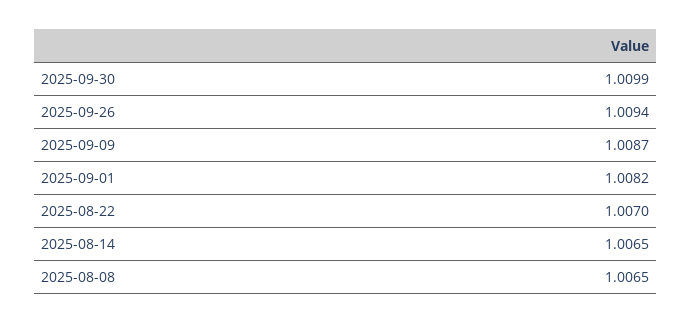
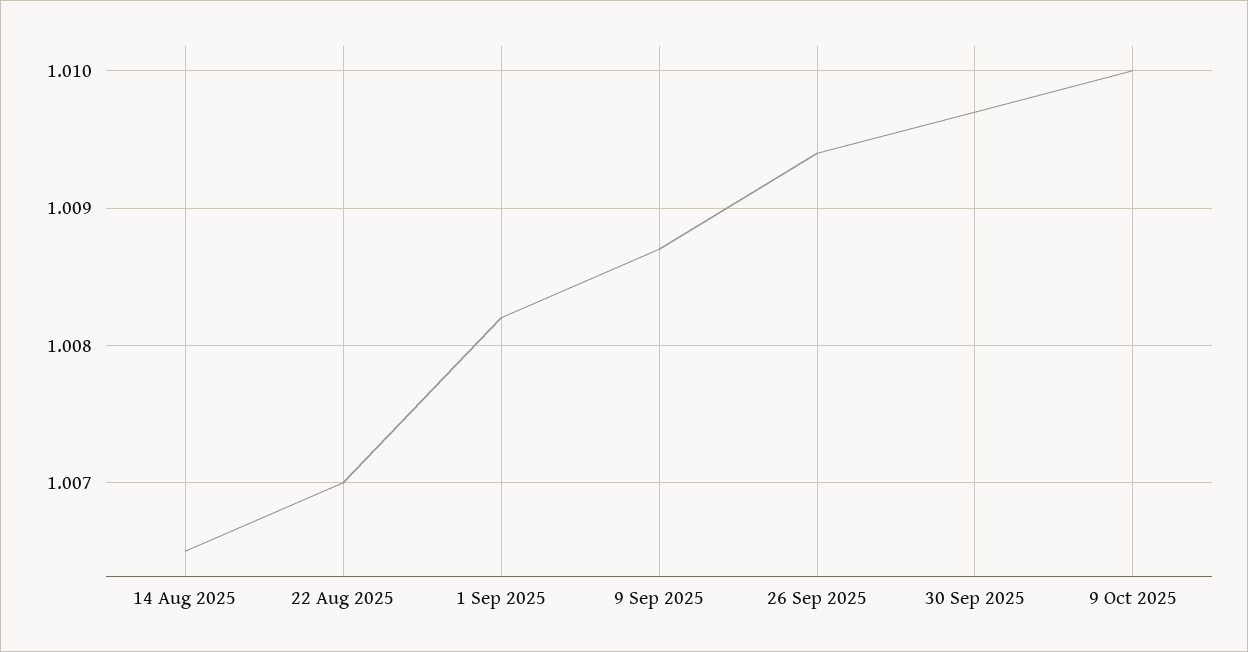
2025-09-30: 1.0099 -> 1.0097
2025-08-08: 1.0065 -> none
9 Oct 2025: none -> 1.01

